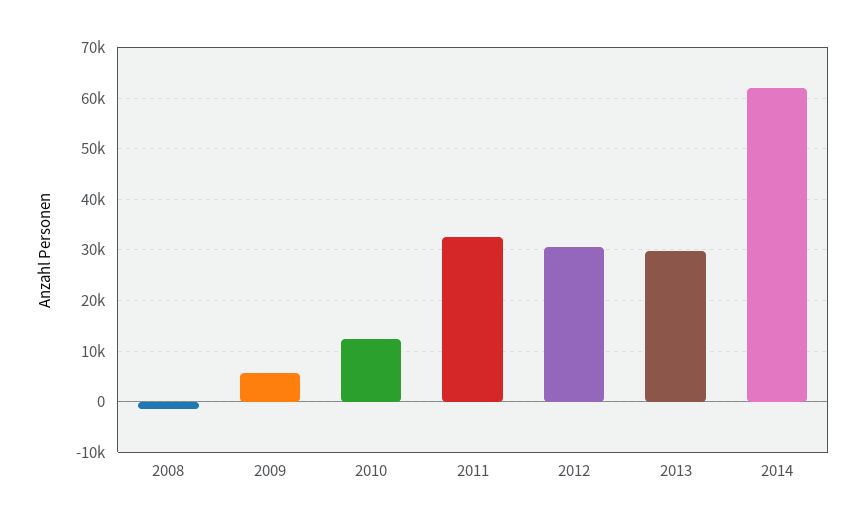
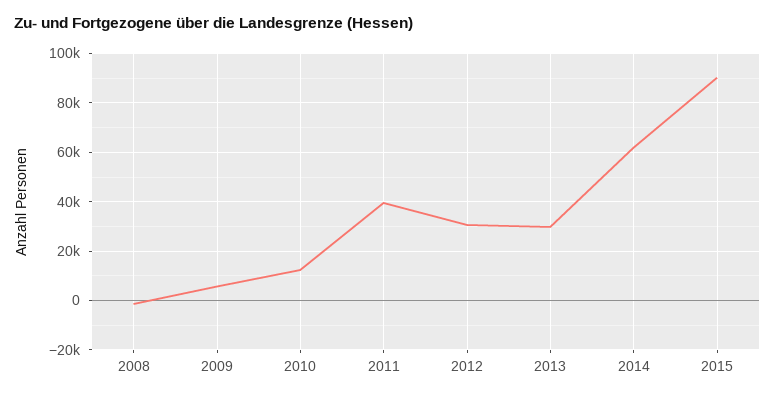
2011: 32000 -> 40000
2015: none -> 90000

